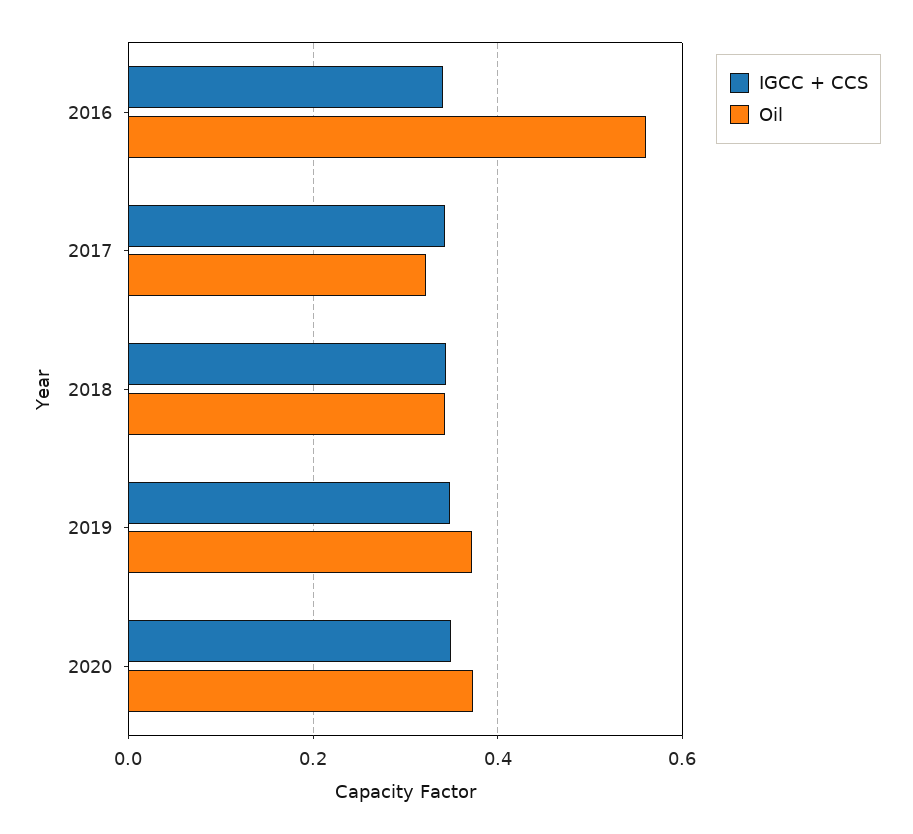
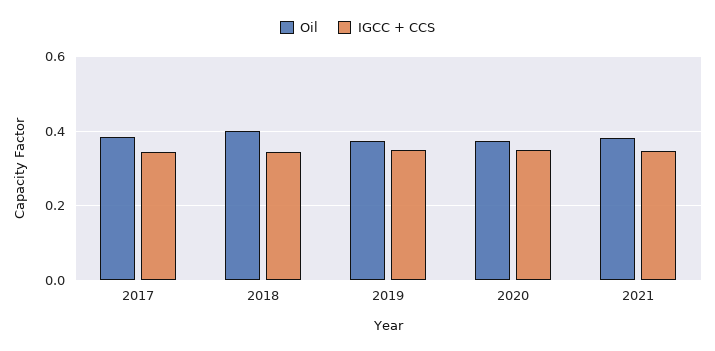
IGCC + CCS, 2016: 0.34 -> none
Oil, 2016: 0.56 -> none
Oil, 2017: 0.32 -> 0.38
Oil, 2018: 0.34 -> 0.4
Oil, 2021: none -> 0.38
IGCC + CCS, 2021: none -> 0.34

